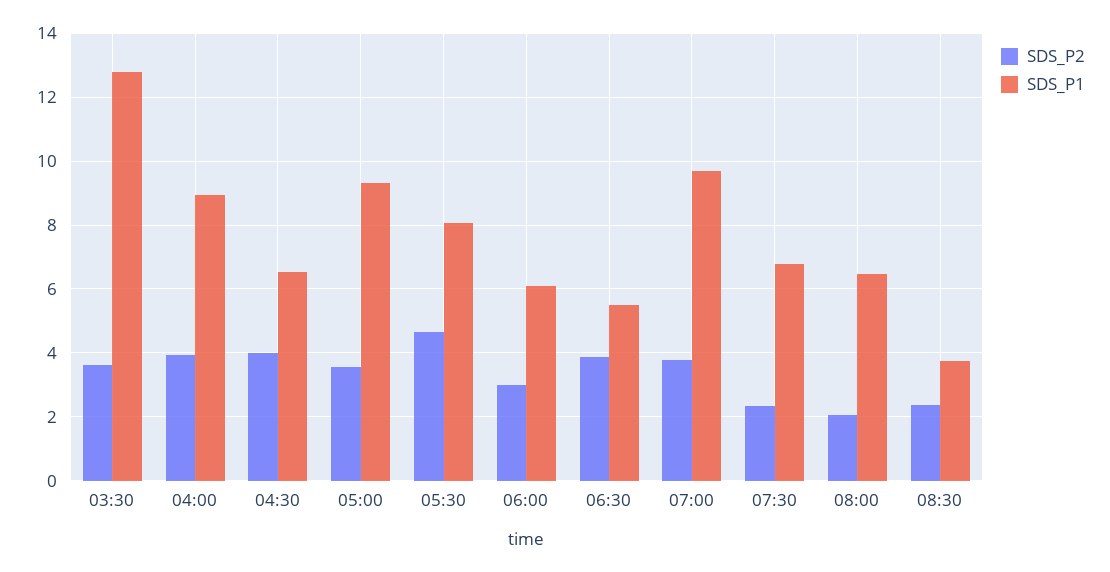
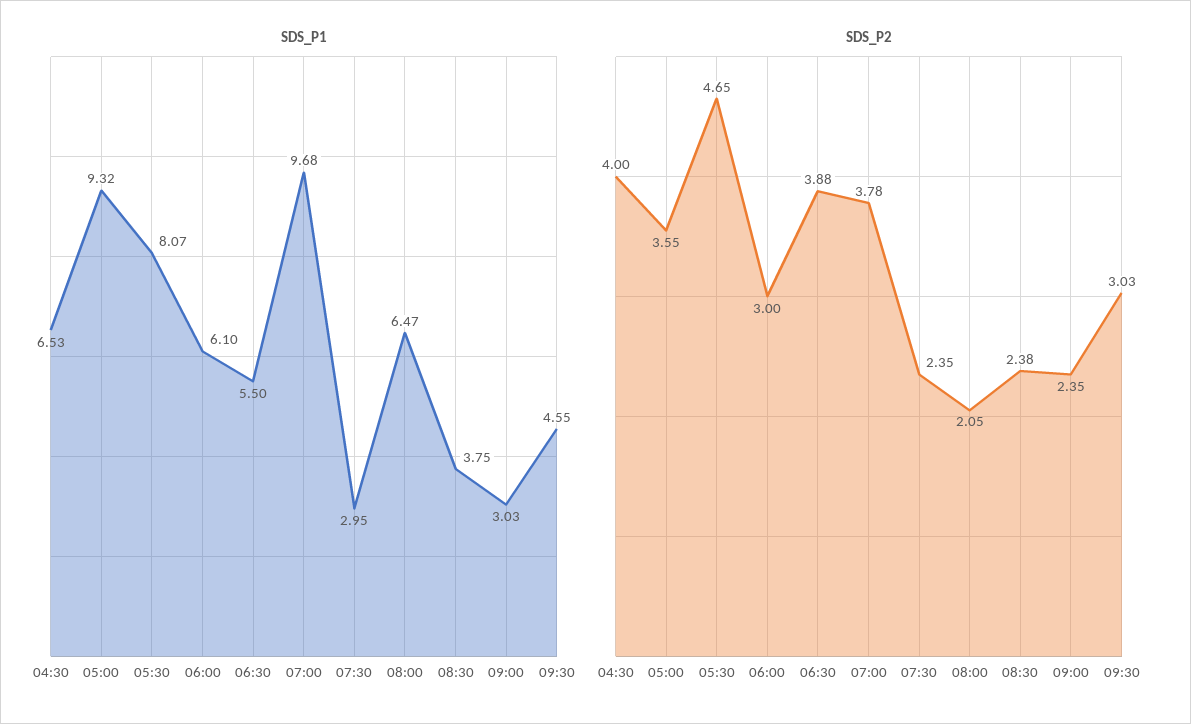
SDS_P2, 03:30: 3.6 -> none
SDS_P1, 03:30: 12.8 -> none
SDS_P2, 04:00: 4 -> none
SDS_P1, 04:00: 9 -> none
SDS_P1, 07:30: 6.8 -> 2.95
SDS_P1, 09:00: none -> 3.03
SDS_P1, 09:30: none -> 4.55
SDS_P2, 09:00: none -> 2.35
SDS_P2, 09:30: none -> 3.03

